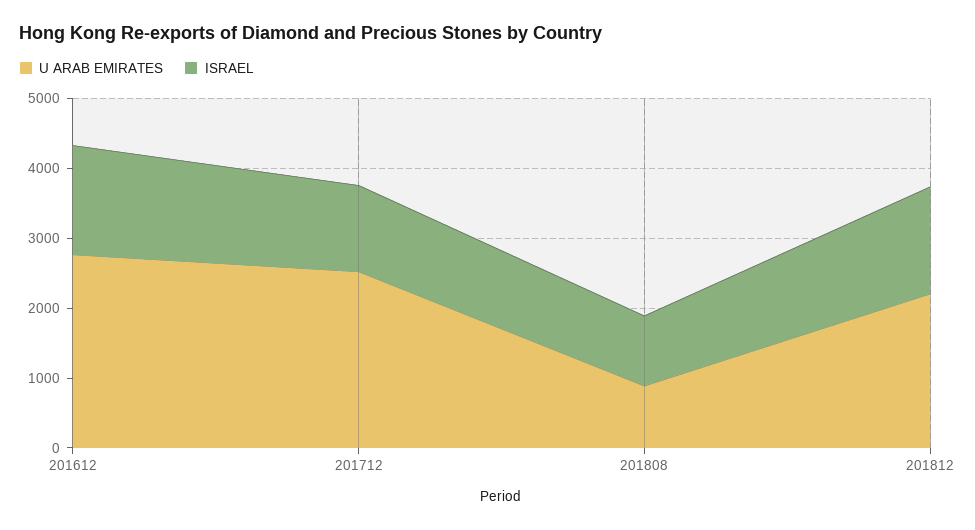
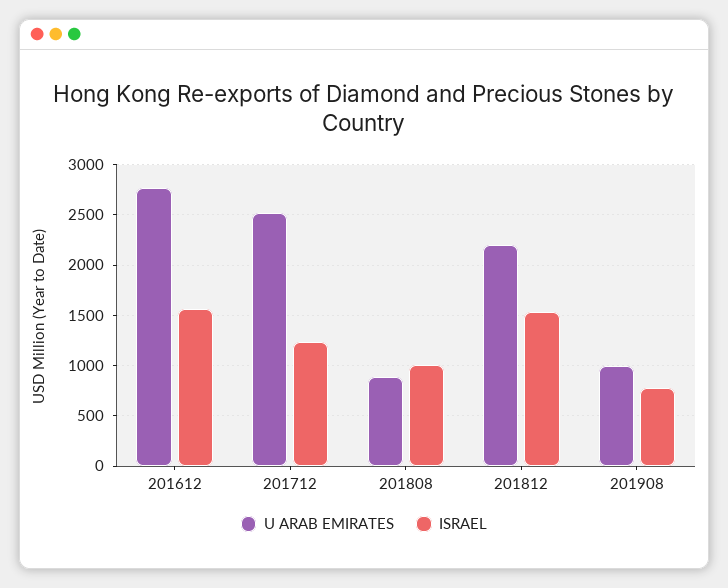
U ARAB EMIRATES, 201908: none -> 1000
ISRAEL, 201908: none -> 800

